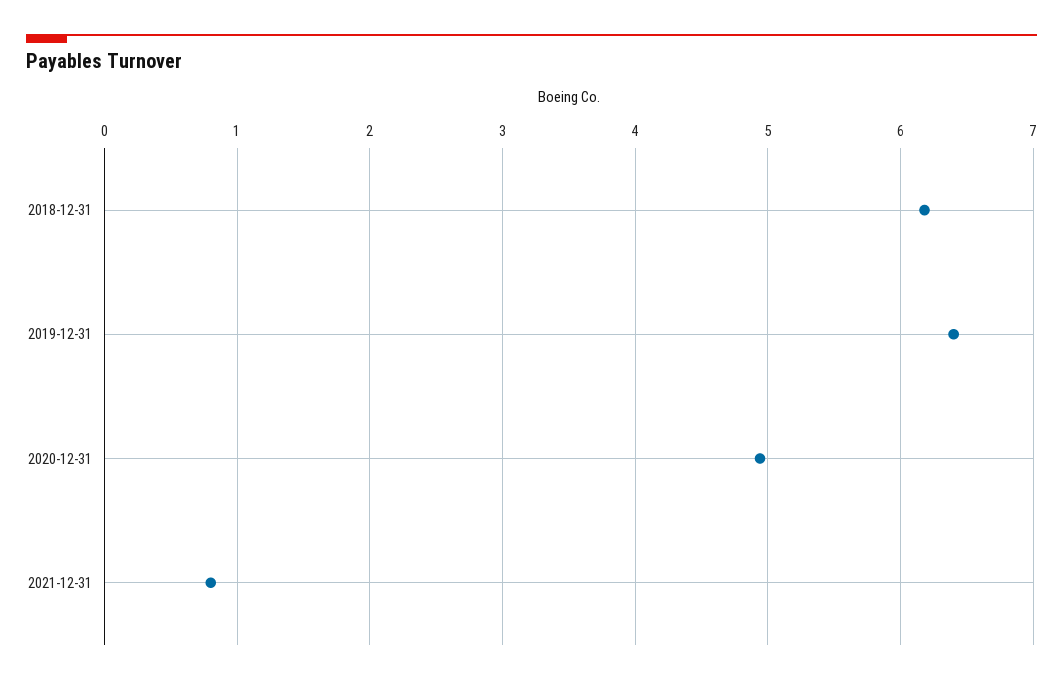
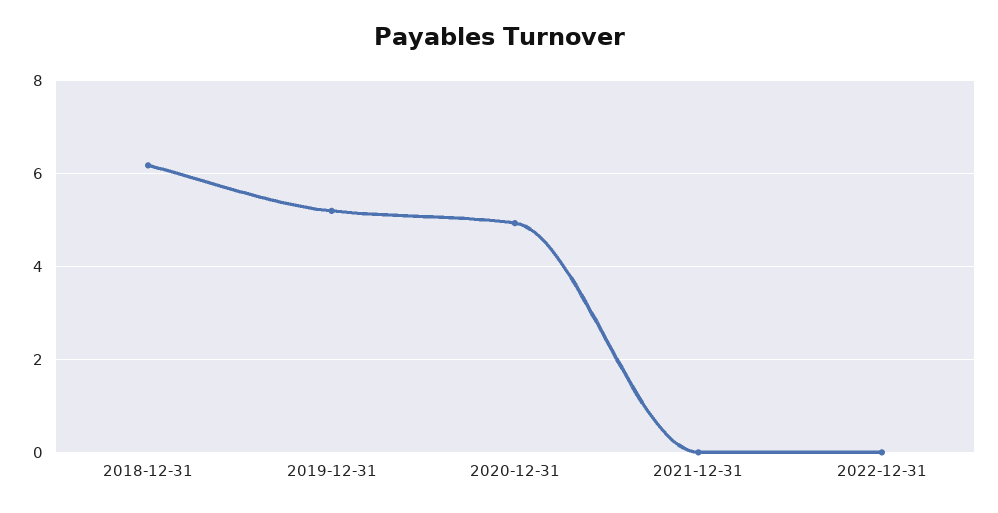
2019-12-31: 6.4 -> 5.2
2021-12-31: 0.8 -> 0
2022-12-31: none -> 0

